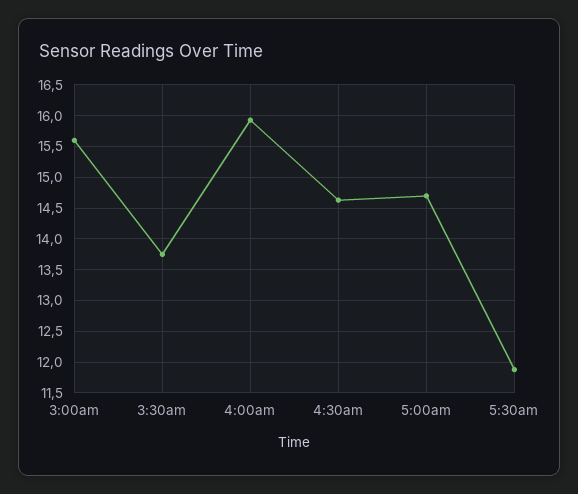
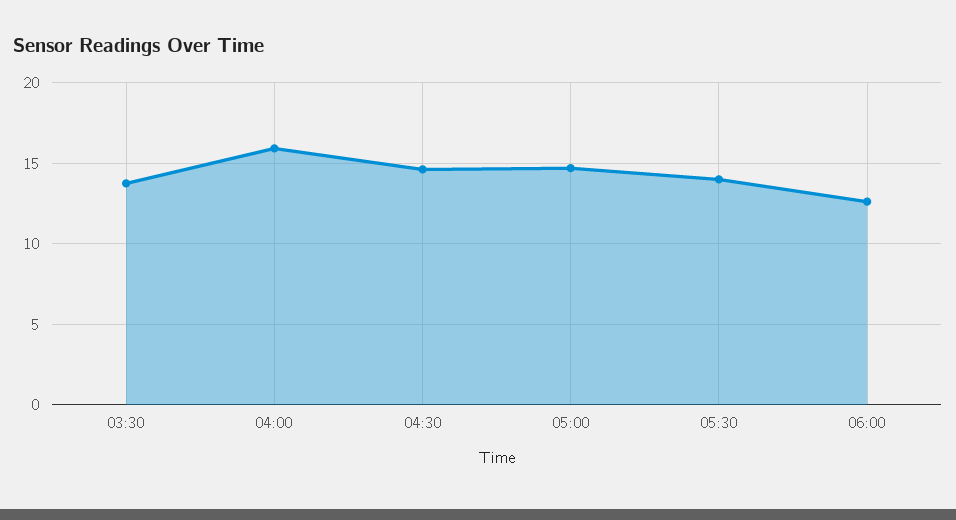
3:00am: 15.6 -> none
5:30am: 11.9 -> 14
06:00: none -> 12.5

